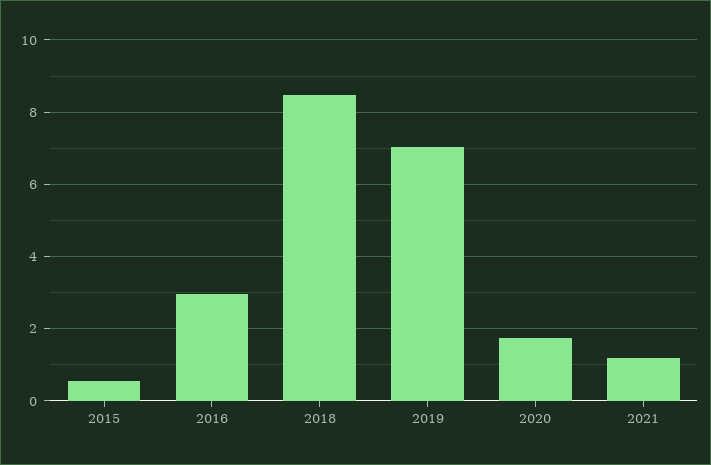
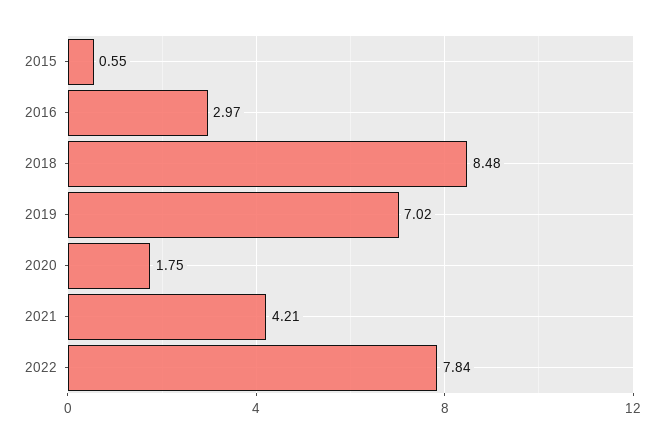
2021: 1.2 -> 4.21
2022: none -> 7.84

